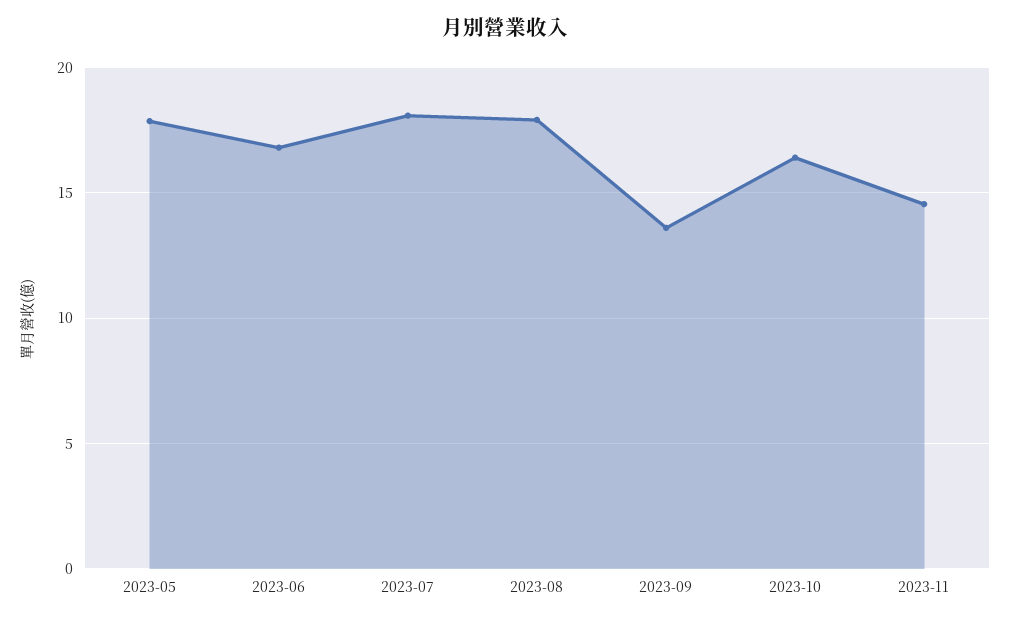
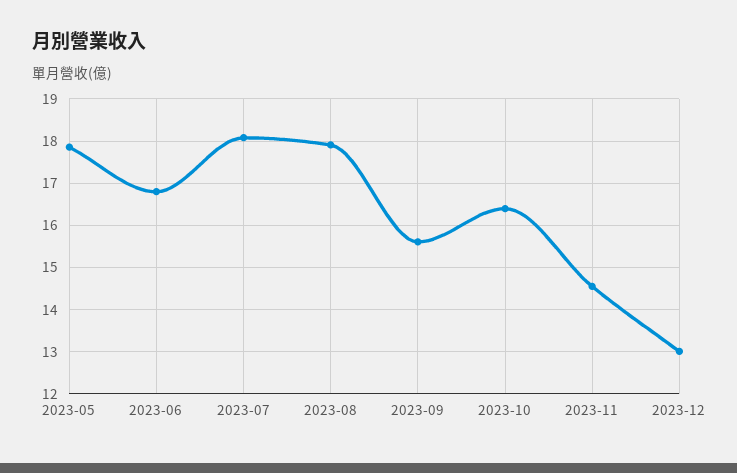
2023-09: 13.5 -> 15.6
2023-12: none -> 13

